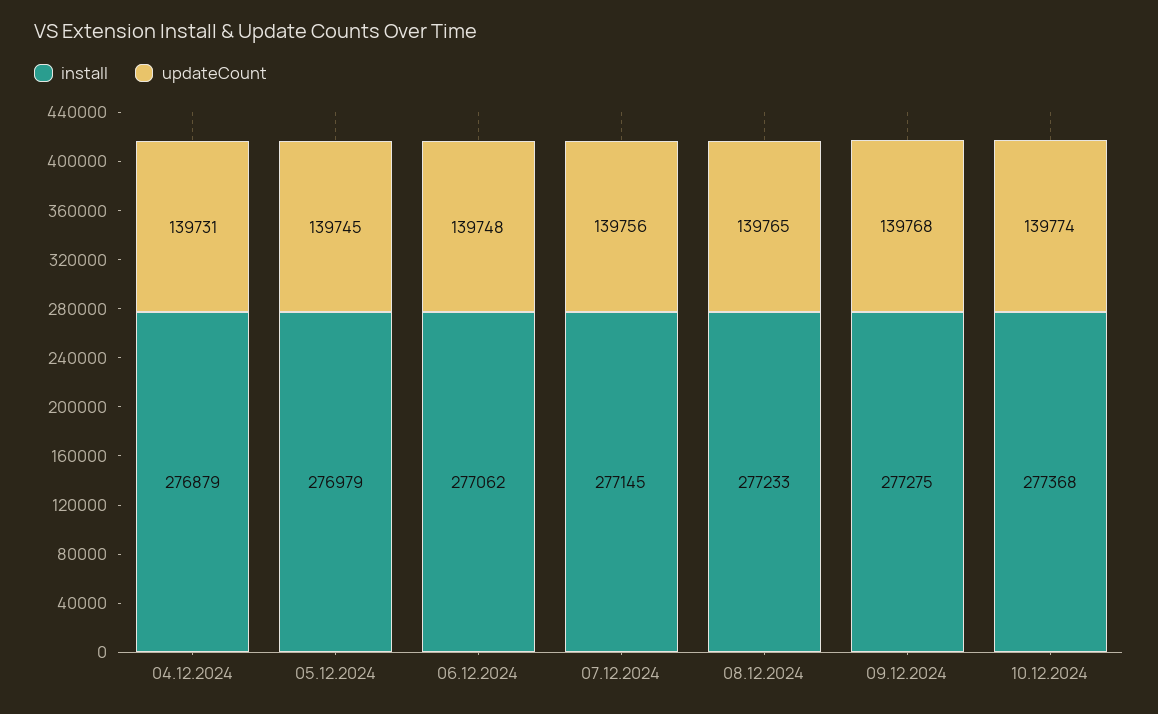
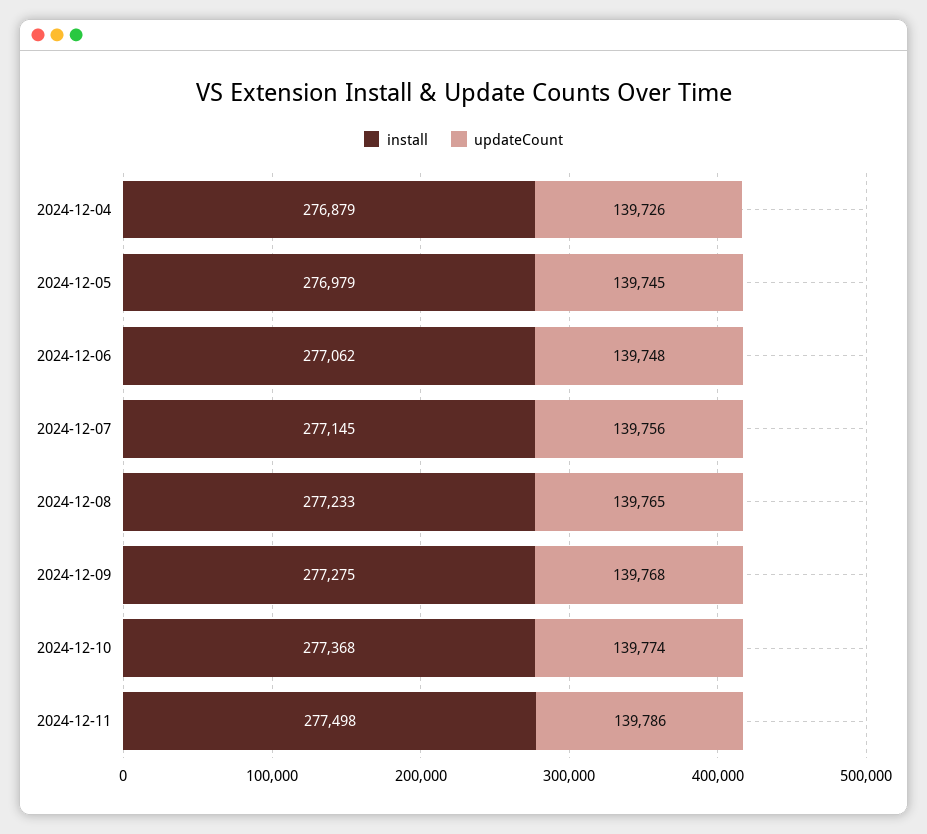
updateCount, 04.12.2024: 139731 -> 139726
install, 2024-12-11: none -> 277498
updateCount, 2024-12-11: none -> 139786

